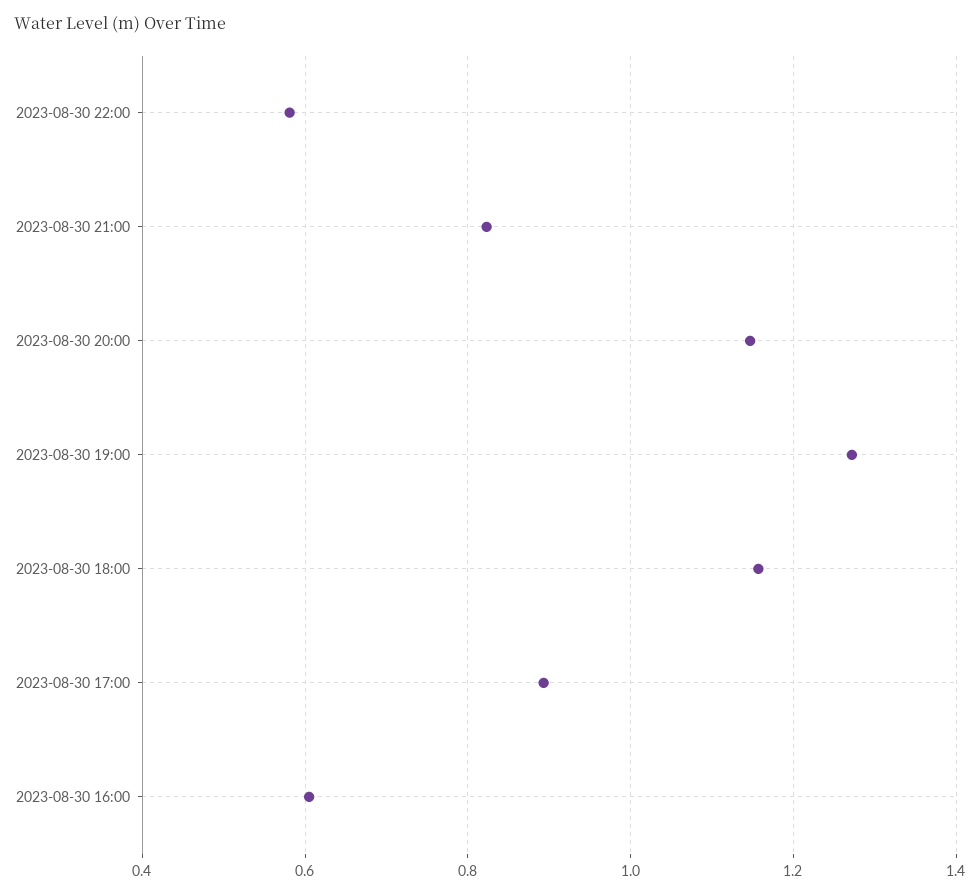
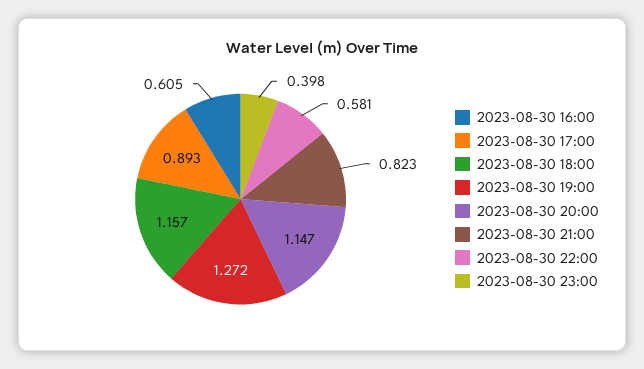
2023-08-30 23:00: none -> 0.398

